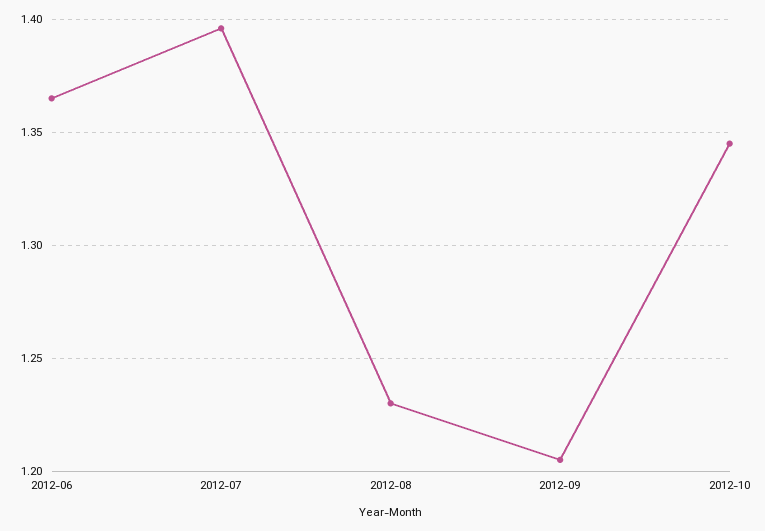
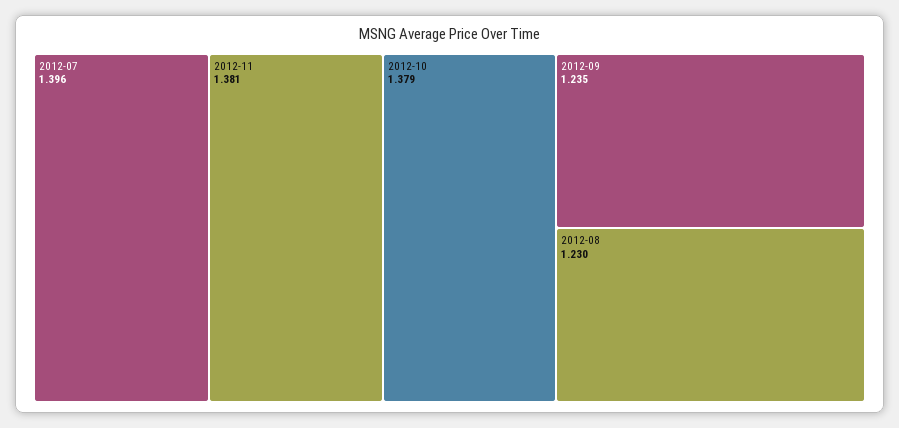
2012-06: 1.365 -> none
2012-09: 1.205 -> 1.235
2012-10: 1.345 -> 1.379
2012-11: none -> 1.381

